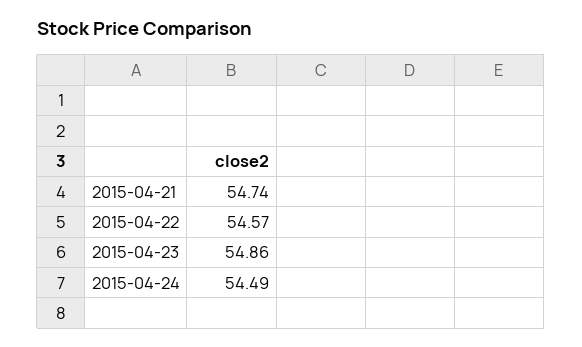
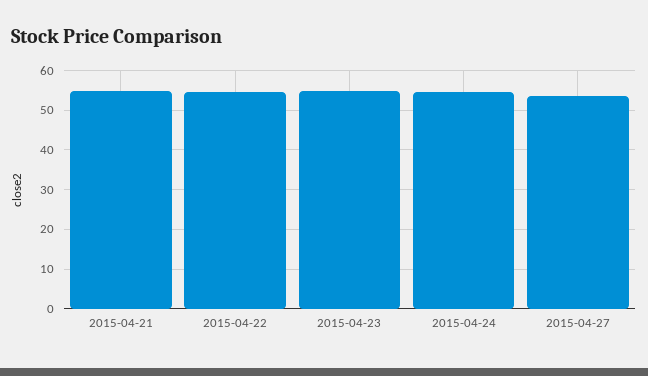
2015-04-27: none -> 54

